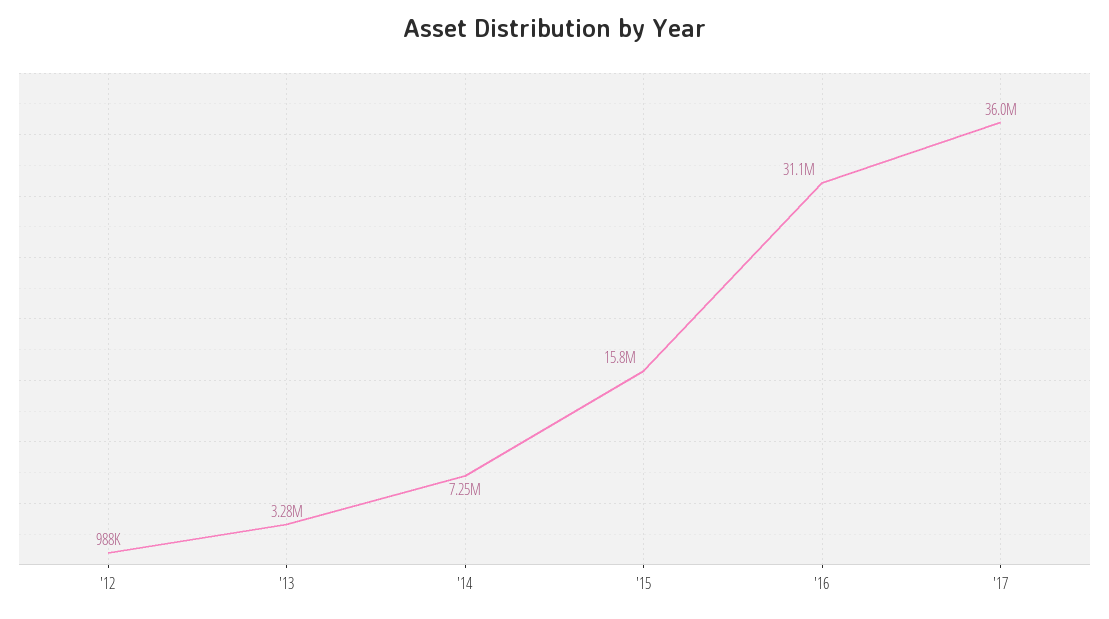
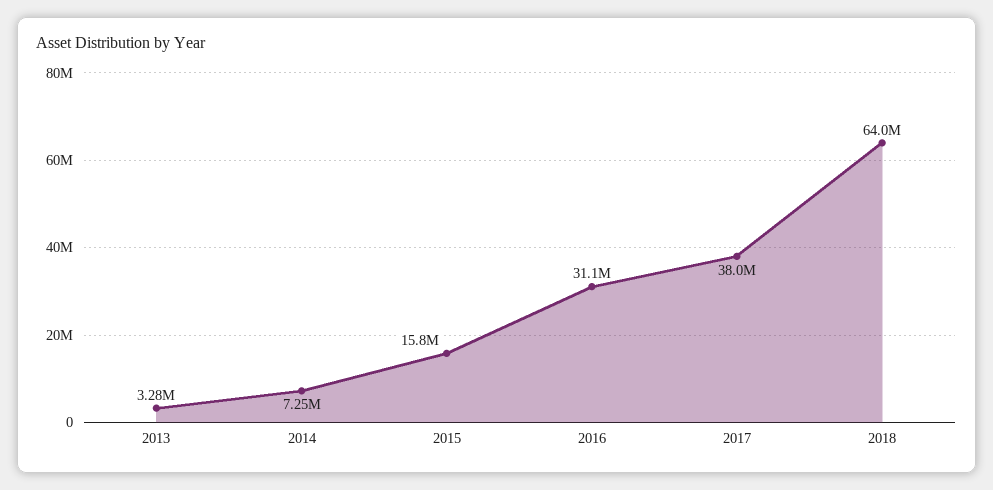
'12: 988000 -> none
'17: 36000000 -> 38000000
2018: none -> 64000000

